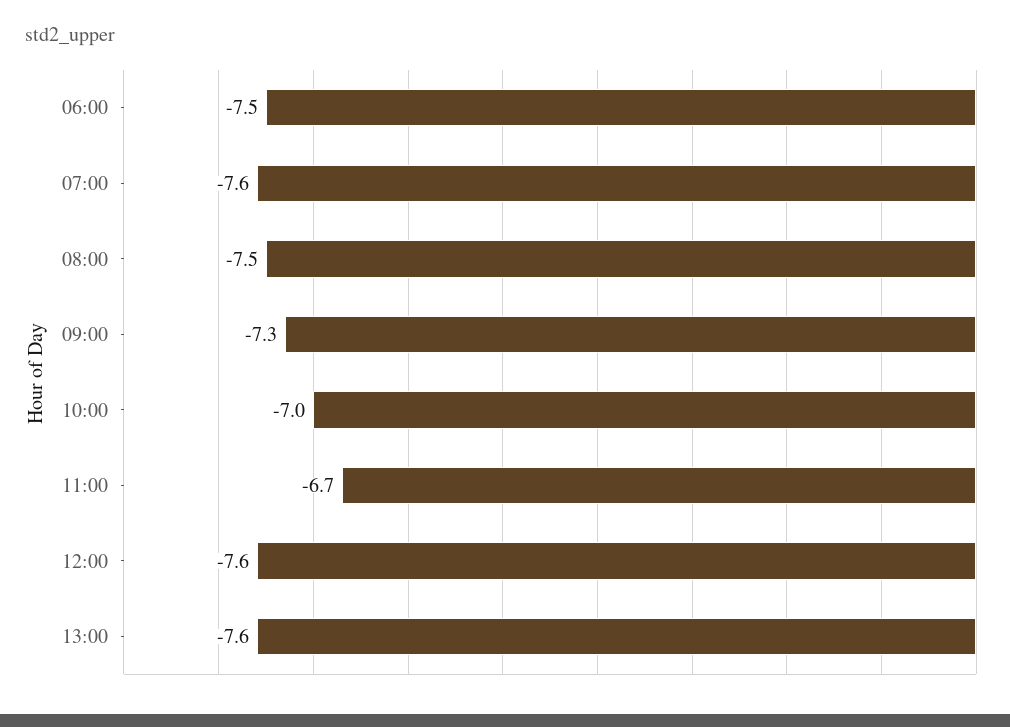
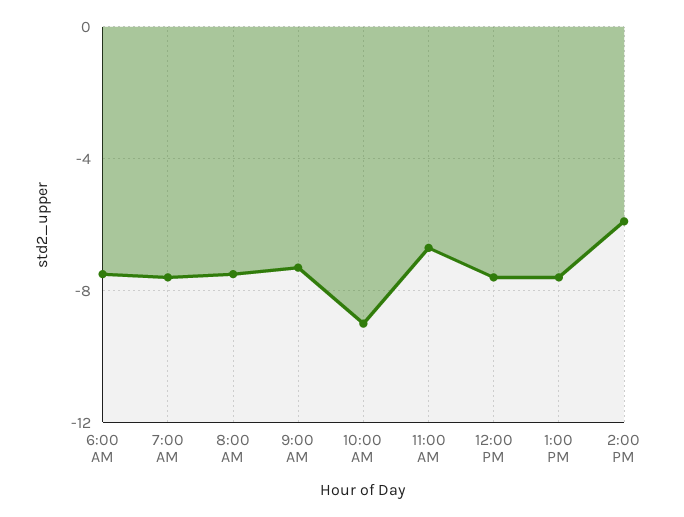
10:00: -7 -> -9
2:00 PM: none -> -6

